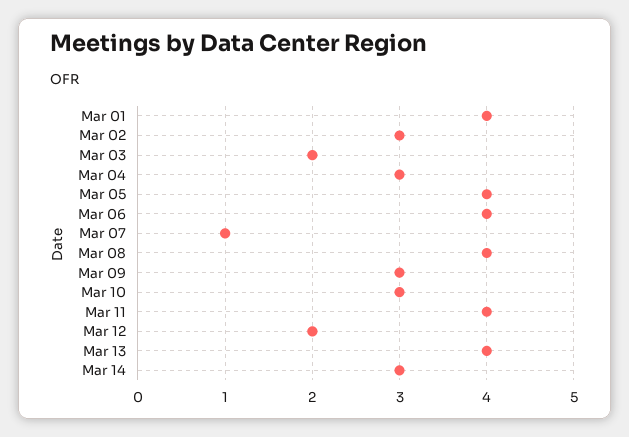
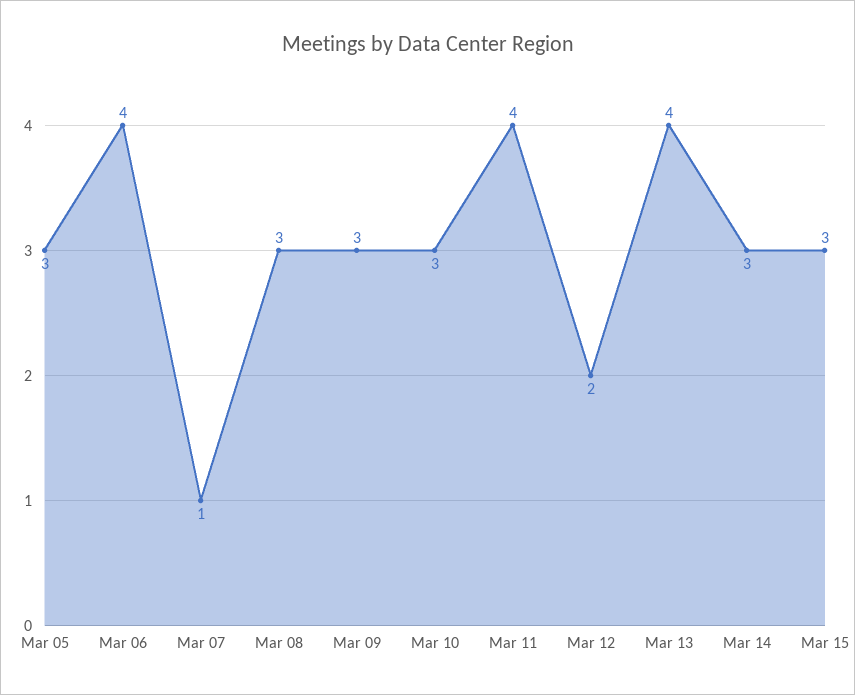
Mar 01: 4 -> none
Mar 02: 3 -> none
Mar 03: 2 -> none
Mar 04: 3 -> none
Mar 05: 4 -> 3
Mar 08: 4 -> 3
Mar 15: none -> 3

